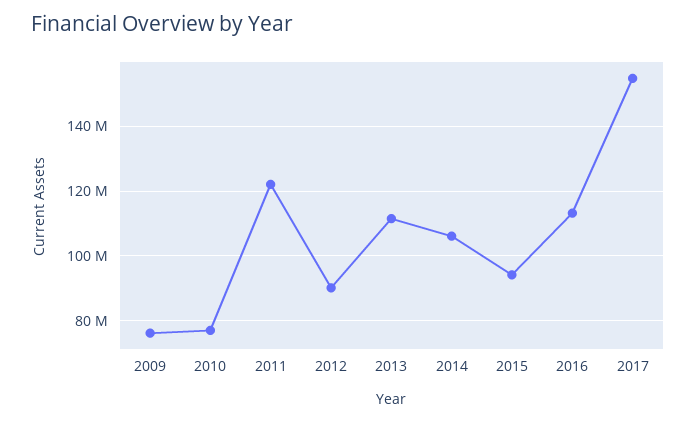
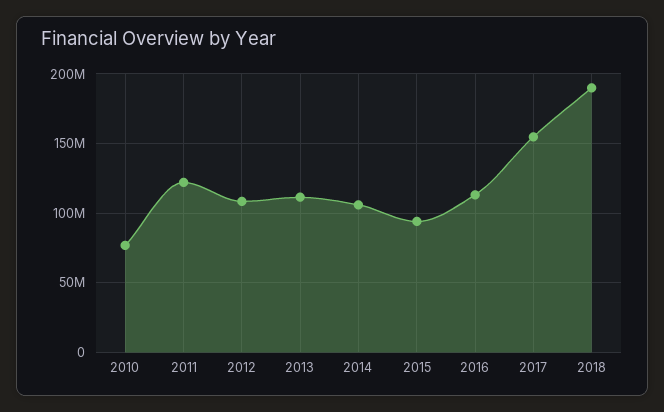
2009: 76000000 -> none
2012: 90000000 -> 110000000
2018: none -> 190000000

